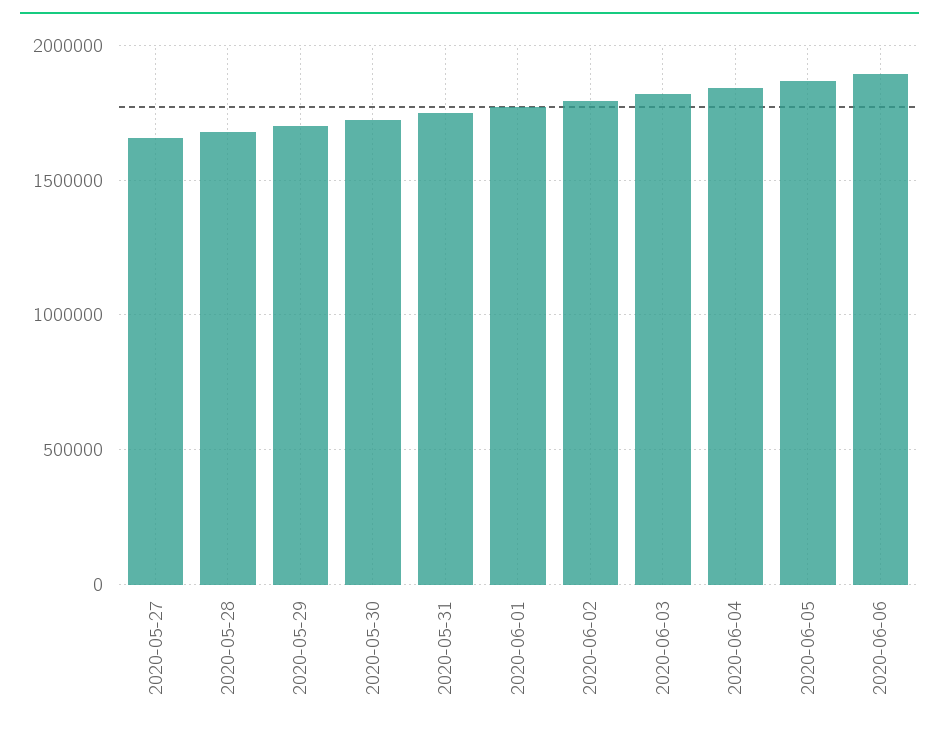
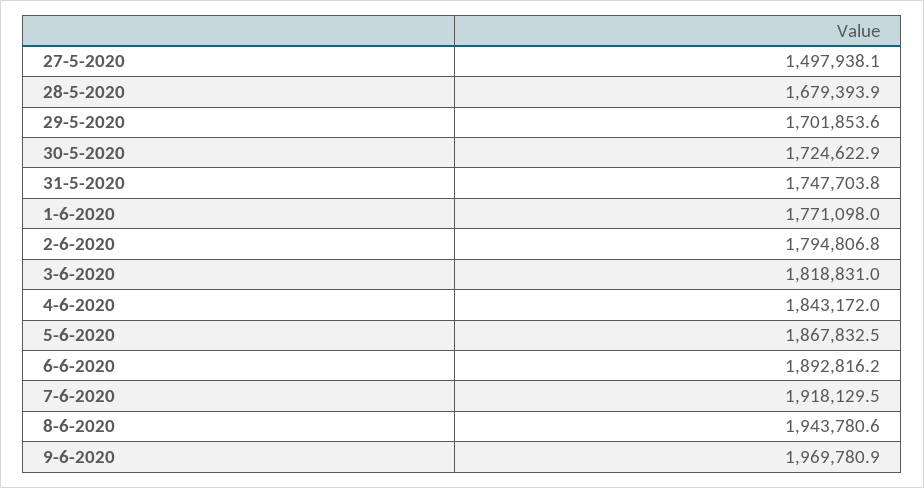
2020-05-27: 1650000 -> 1497938.1
7-6-2020: none -> 1918129.5
8-6-2020: none -> 1943780.6
9-6-2020: none -> 1969780.9

